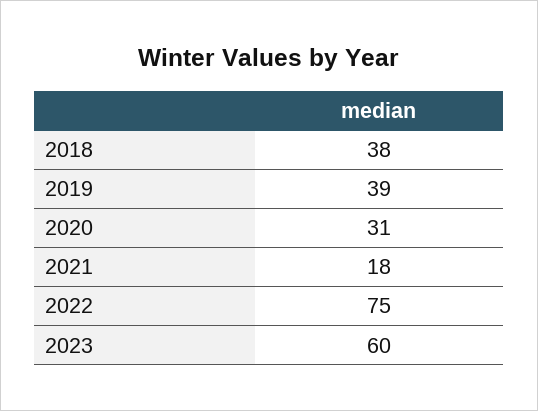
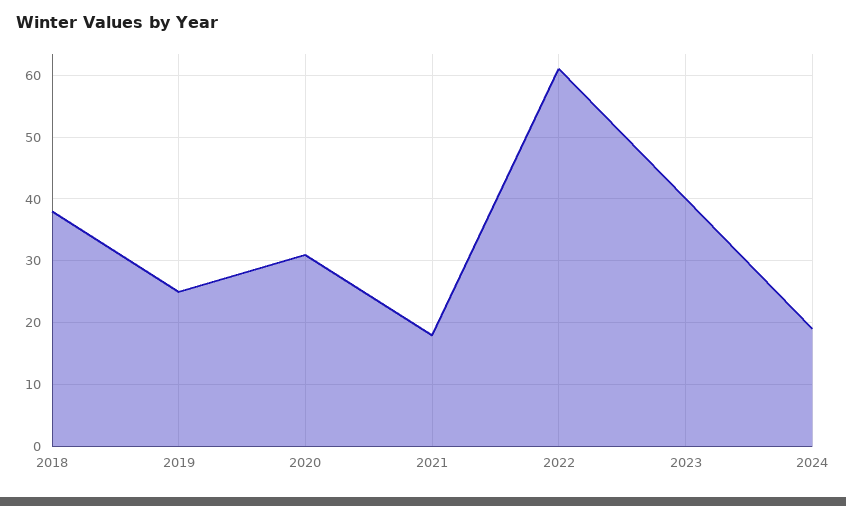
2019: 39 -> 25
2022: 75 -> 61
2023: 60 -> 40
2024: none -> 19

